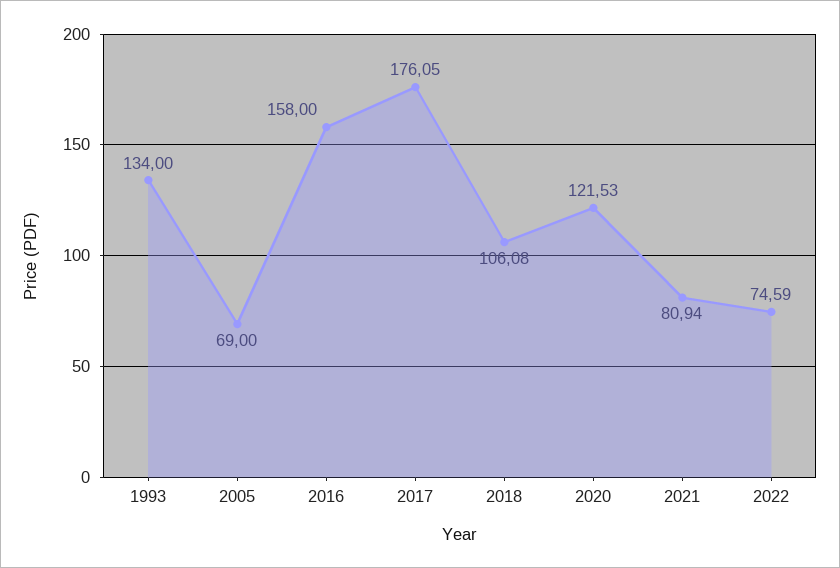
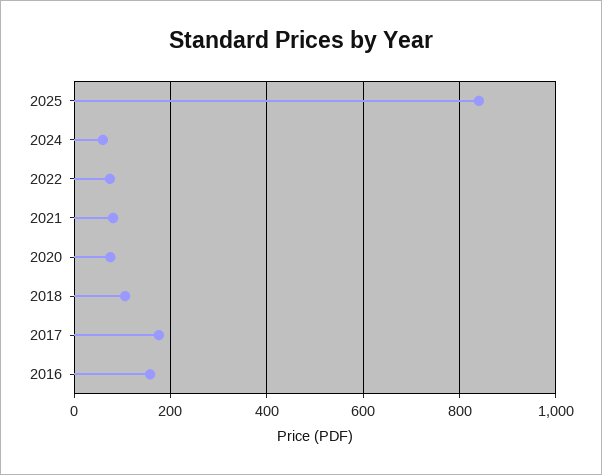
1993: 134 -> none
2005: 69 -> none
2020: 121.53 -> 80
2025: none -> 840
2024: none -> 60

